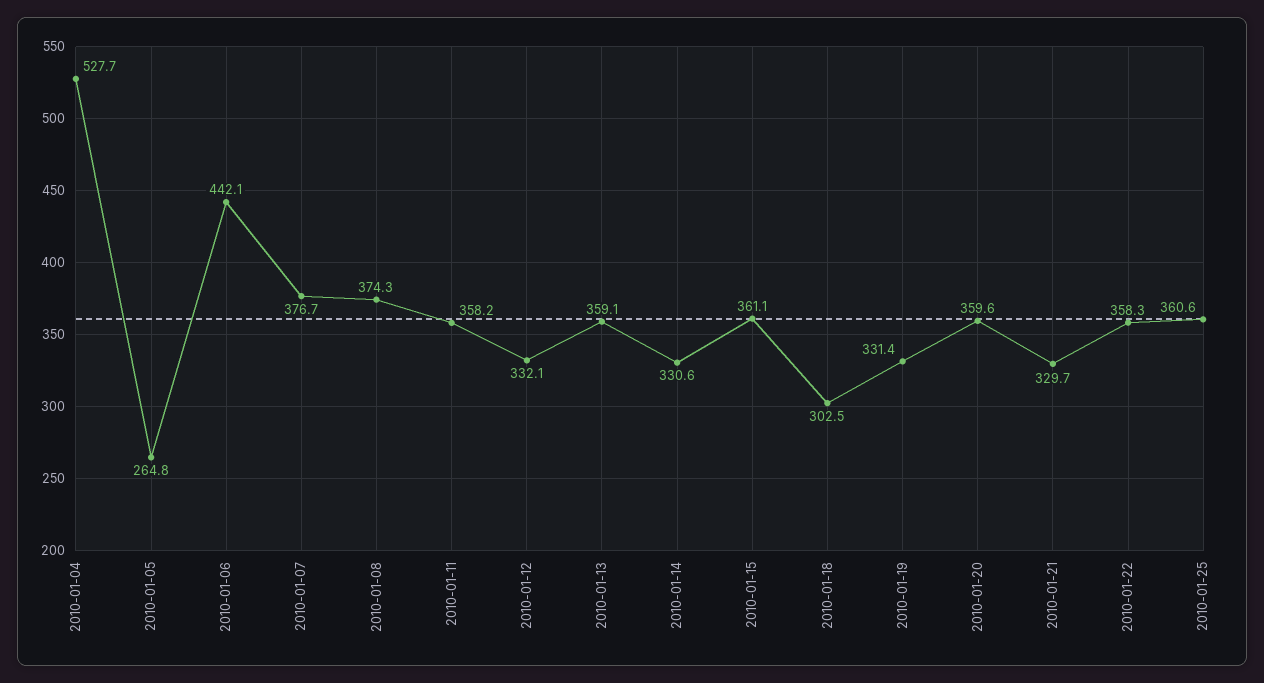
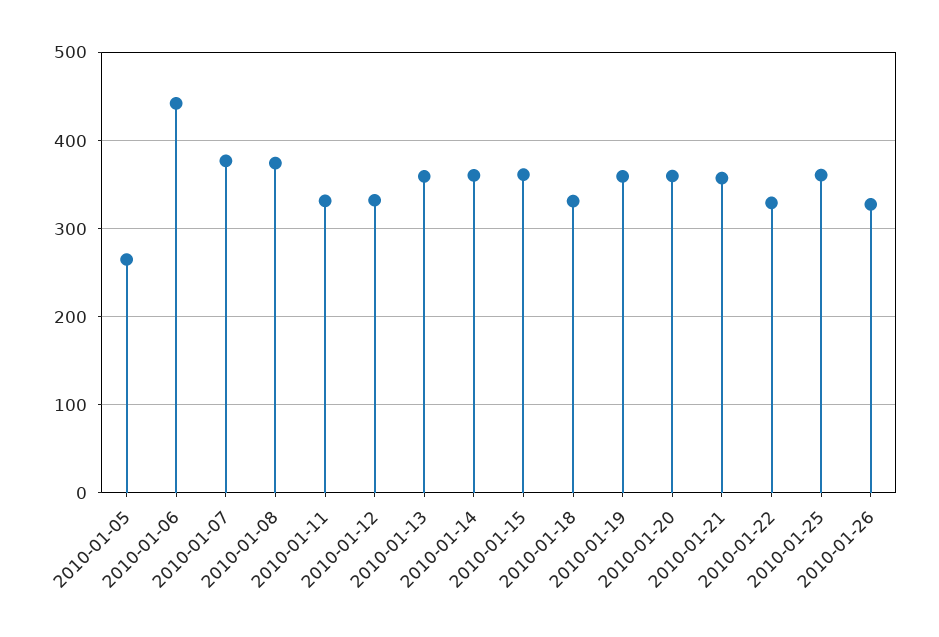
2010-01-04: 527.7 -> none
2010-01-11: 358.2 -> 330
2010-01-14: 330.6 -> 360
2010-01-18: 302.5 -> 330
2010-01-19: 331.4 -> 360
2010-01-21: 329.7 -> 360
2010-01-22: 358.3 -> 330
2010-01-26: none -> 330

